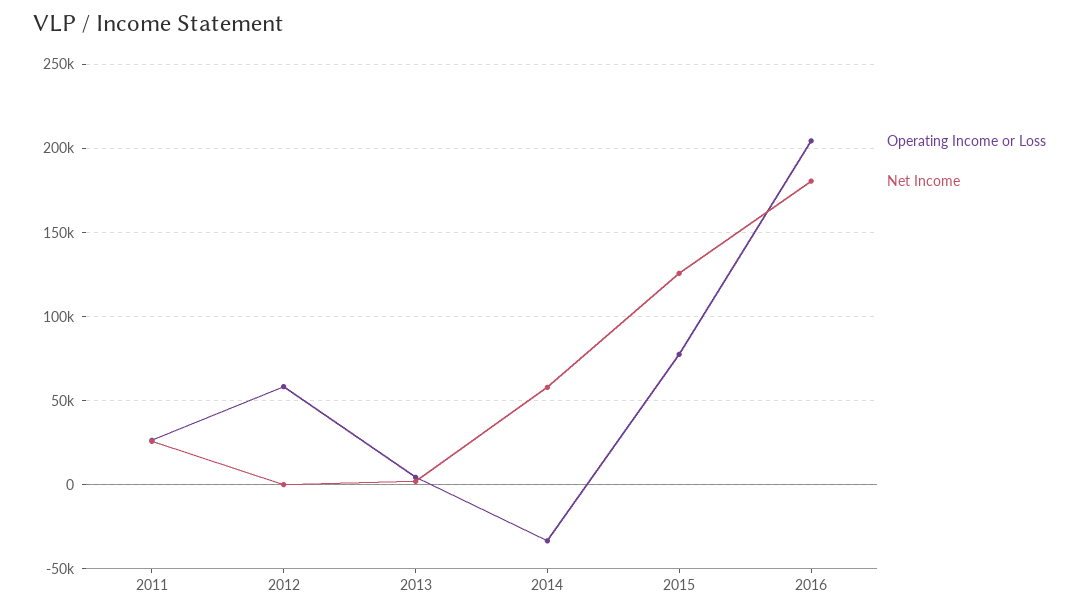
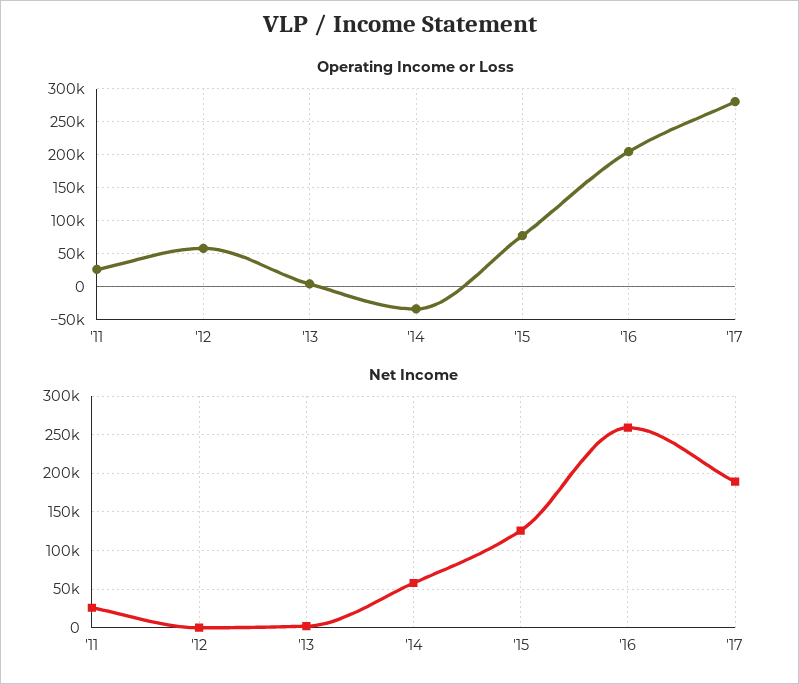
Net Income, 2016: 180000 -> 260000
Operating Income or Loss, '17: none -> 280000
Net Income, '17: none -> 190000

